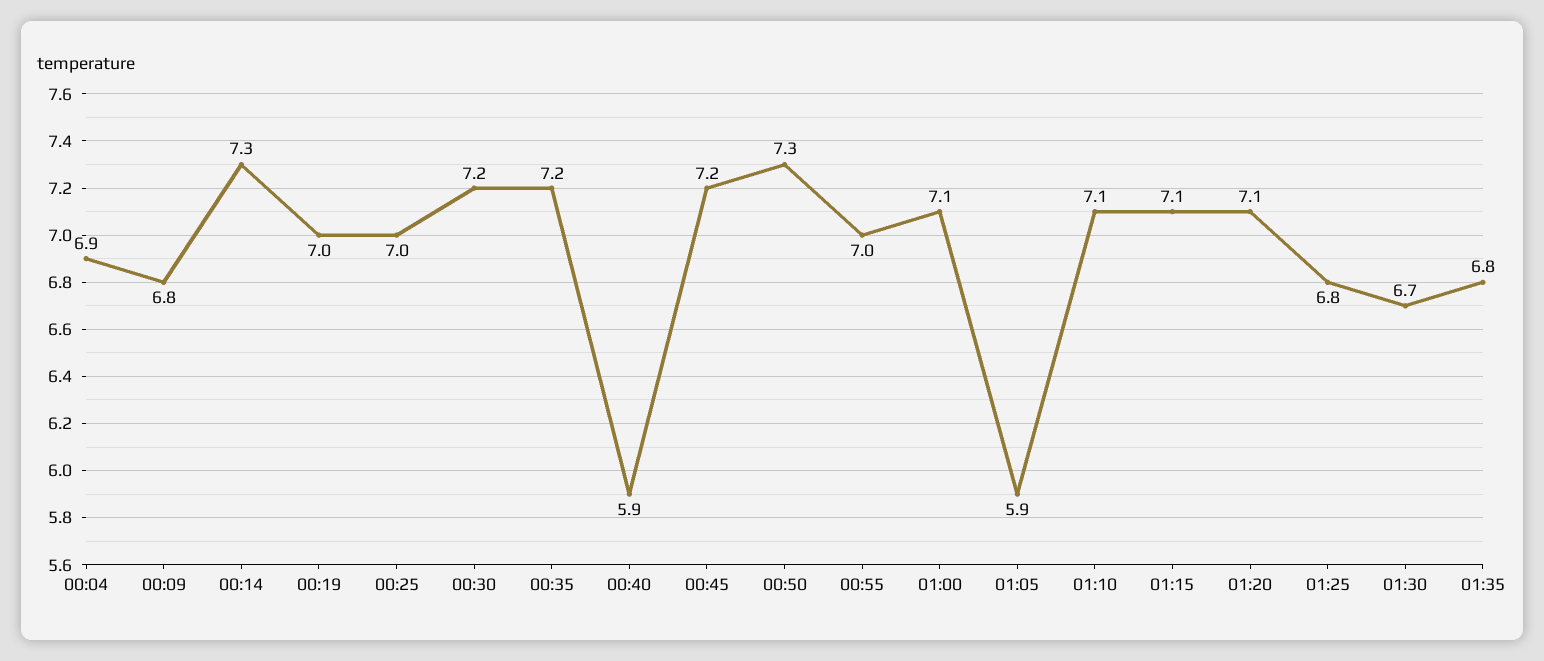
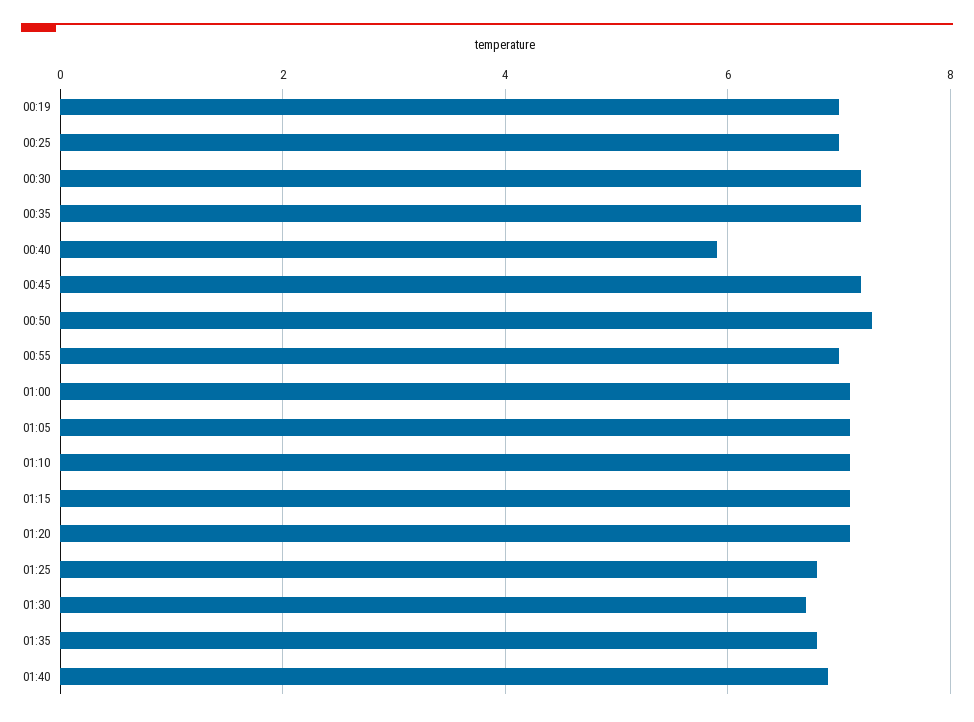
00:04: 6.9 -> none
00:09: 6.8 -> none
00:14: 7.3 -> none
01:05: 5.9 -> 7
01:40: none -> 7

